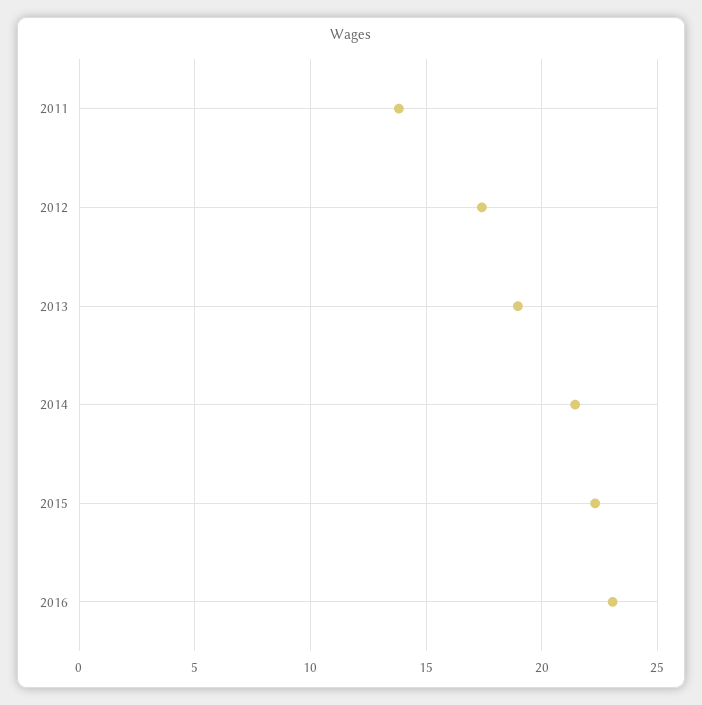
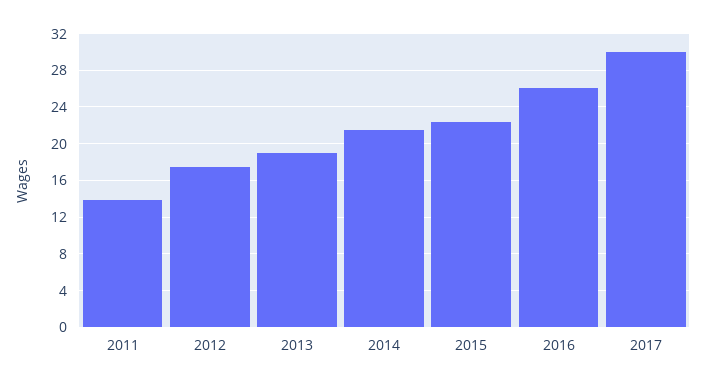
2016: 23 -> 26
2017: none -> 30

